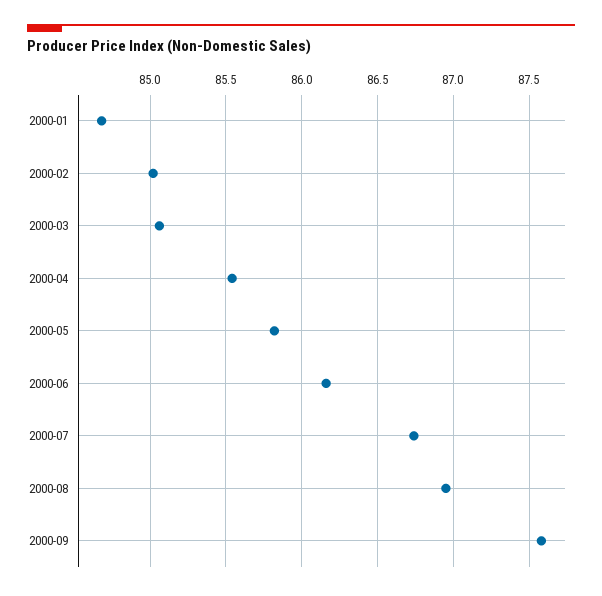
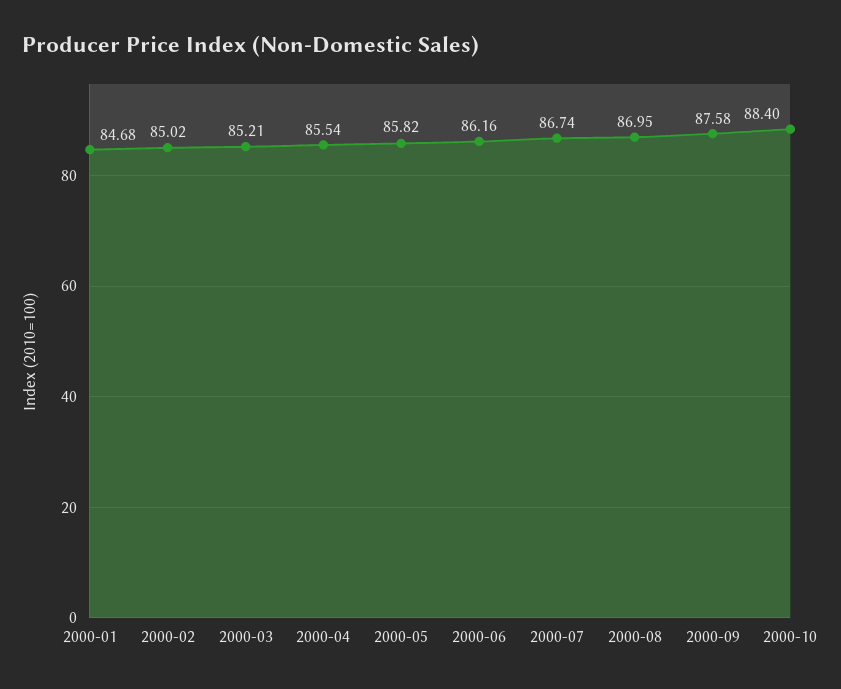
2000-03: 85.05 -> 85.21
2000-10: none -> 88.4

